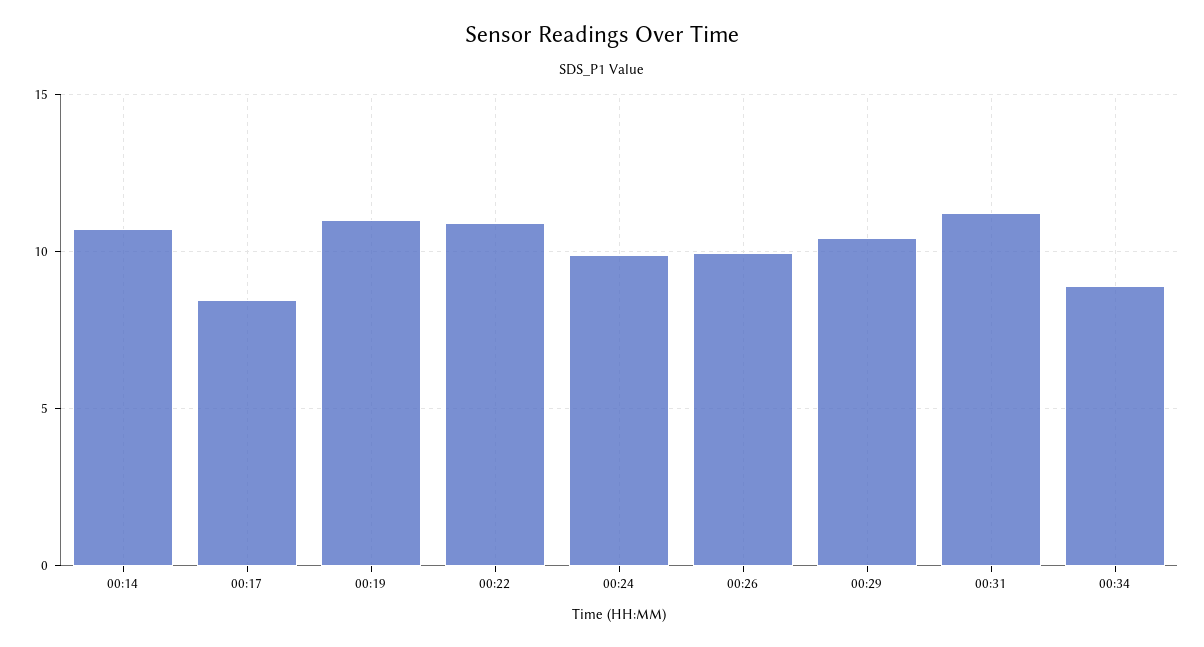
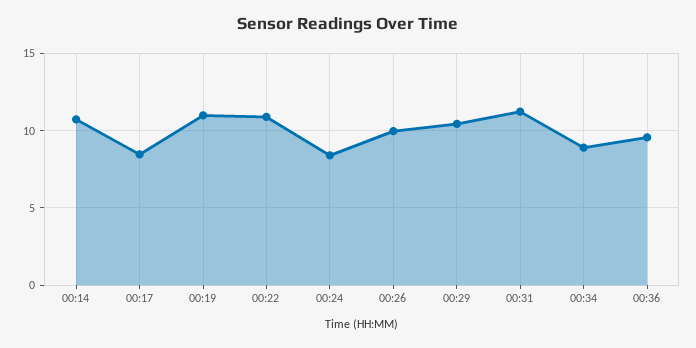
00:24: 10 -> 8.5
00:36: none -> 9.5

